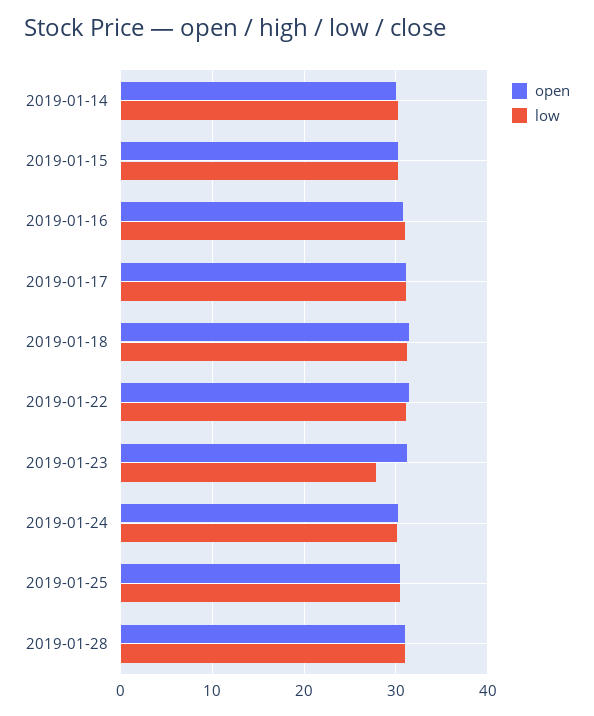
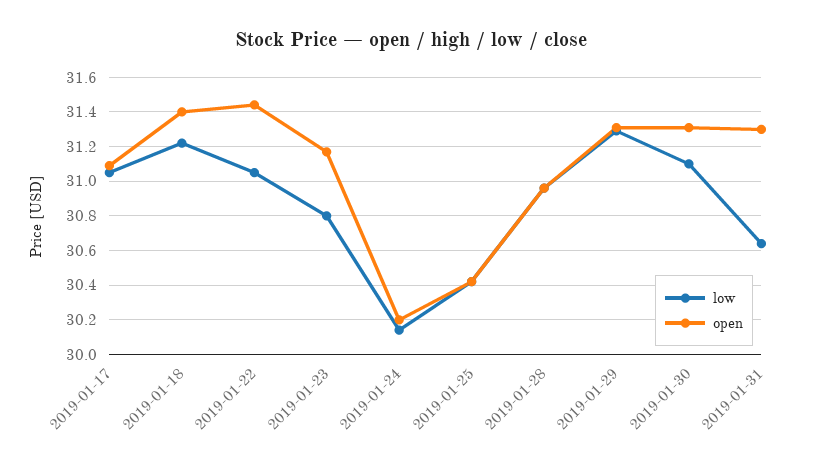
open, 2019-01-14: 30 -> none
low, 2019-01-14: 30 -> none
open, 2019-01-15: 30 -> none
low, 2019-01-15: 30 -> none
open, 2019-01-16: 31 -> none
low, 2019-01-16: 31 -> none
low, 2019-01-23: 28 -> 30.8
low, 2019-01-29: none -> 31.3
open, 2019-01-29: none -> 31.3
low, 2019-01-30: none -> 31.1
open, 2019-01-30: none -> 31.3
low, 2019-01-31: none -> 30.65
open, 2019-01-31: none -> 31.3

